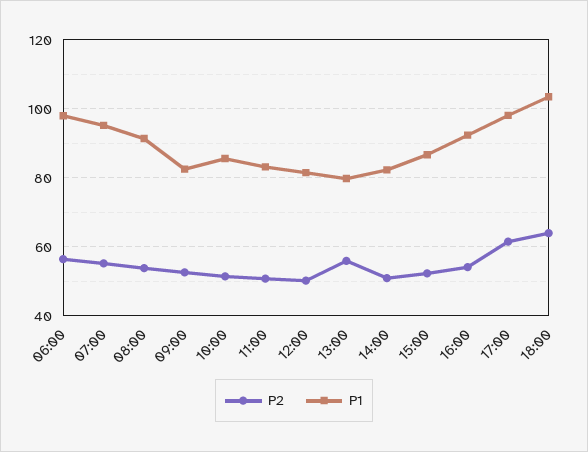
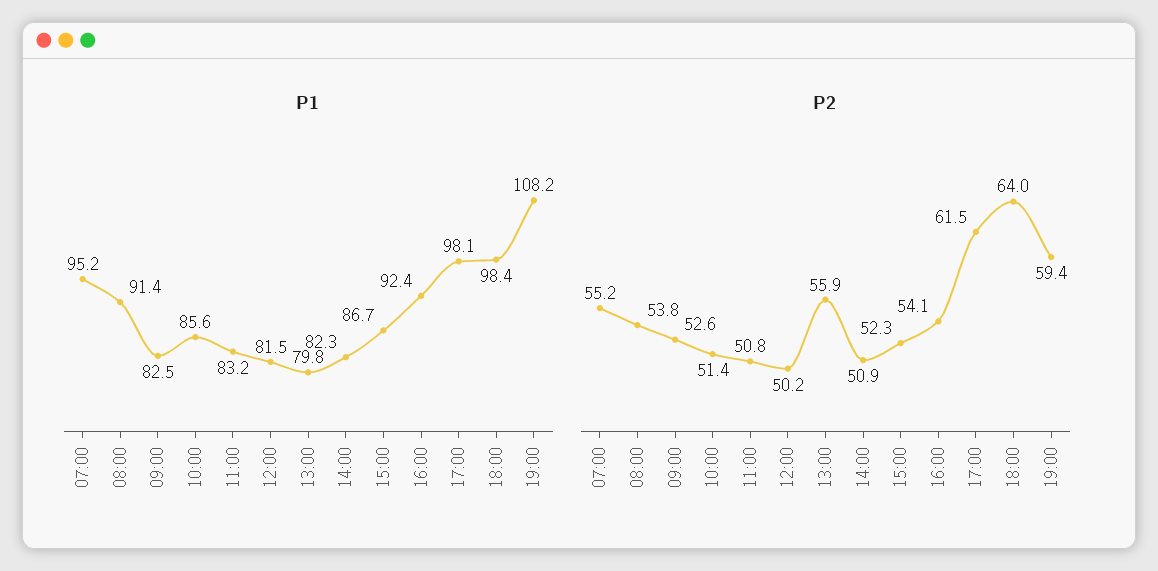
P2, 06:00: 56 -> none
P1, 06:00: 98 -> none
P1, 18:00: 104 -> 98.4
P1, 19:00: none -> 108.2
P2, 19:00: none -> 59.4

